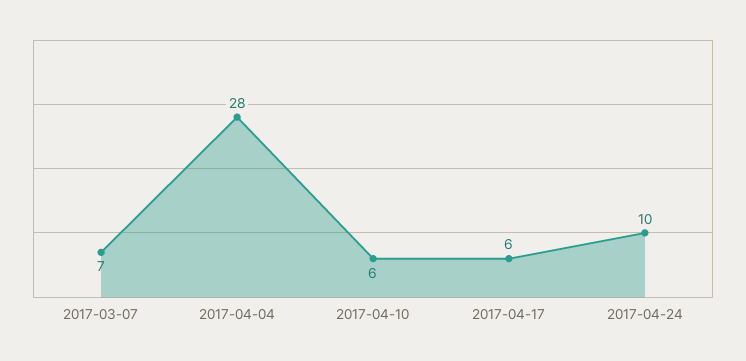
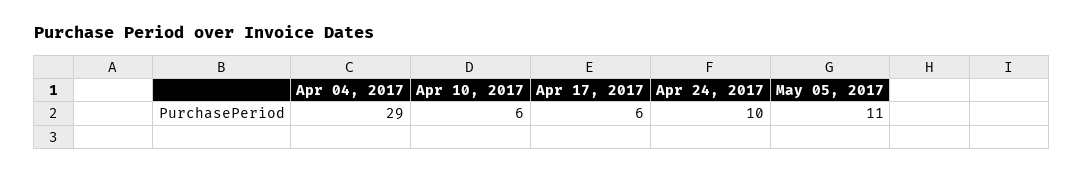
2017-03-07: 7 -> none
2017-04-04: 28 -> 29
May 05, 2017: none -> 11

